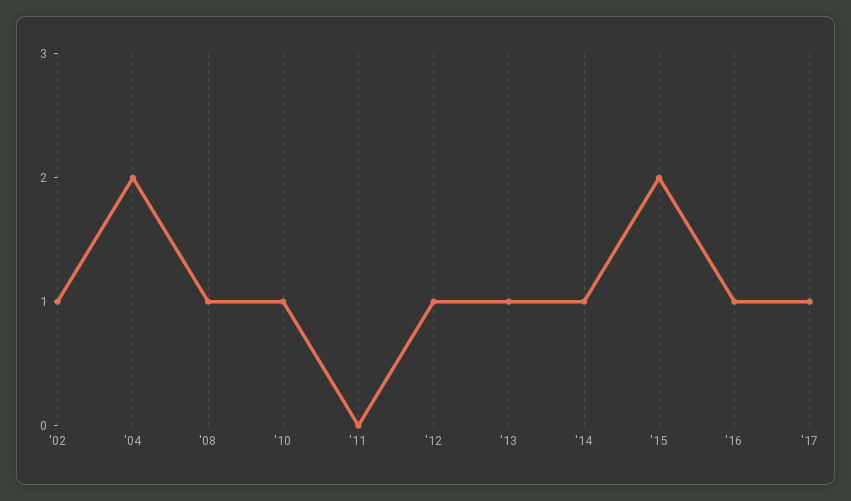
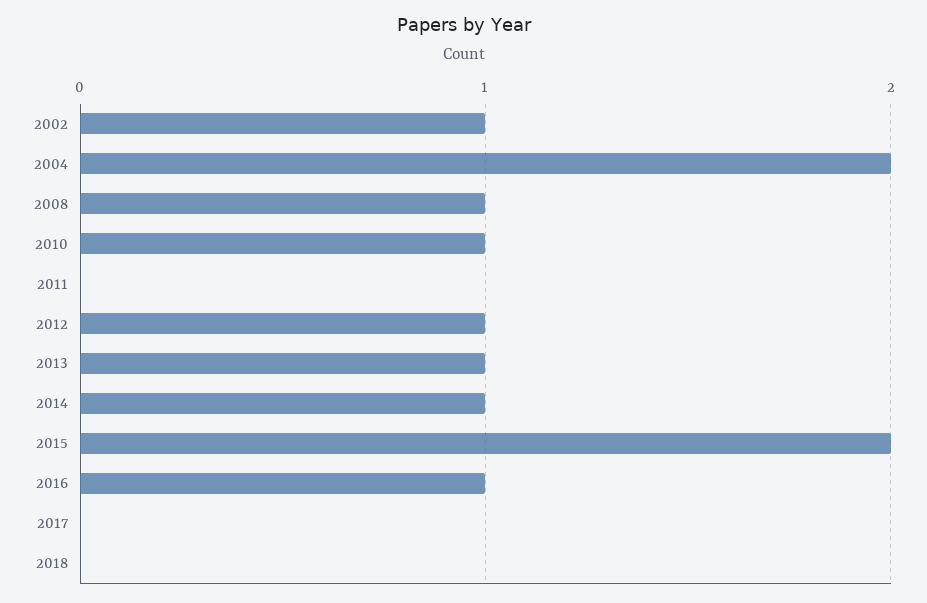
'17: 1 -> 0
2018: none -> 0

